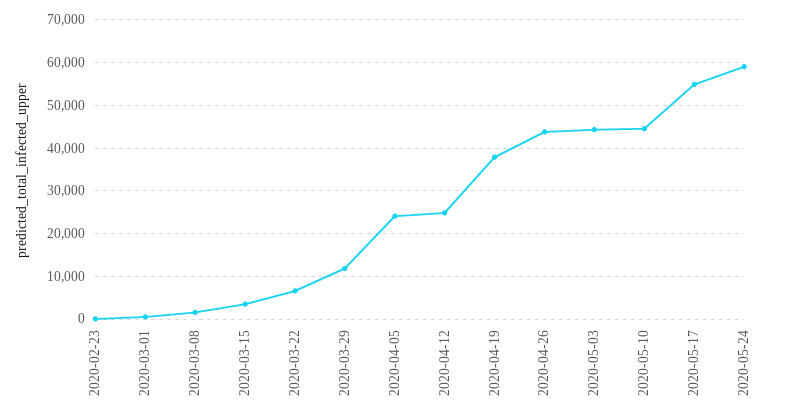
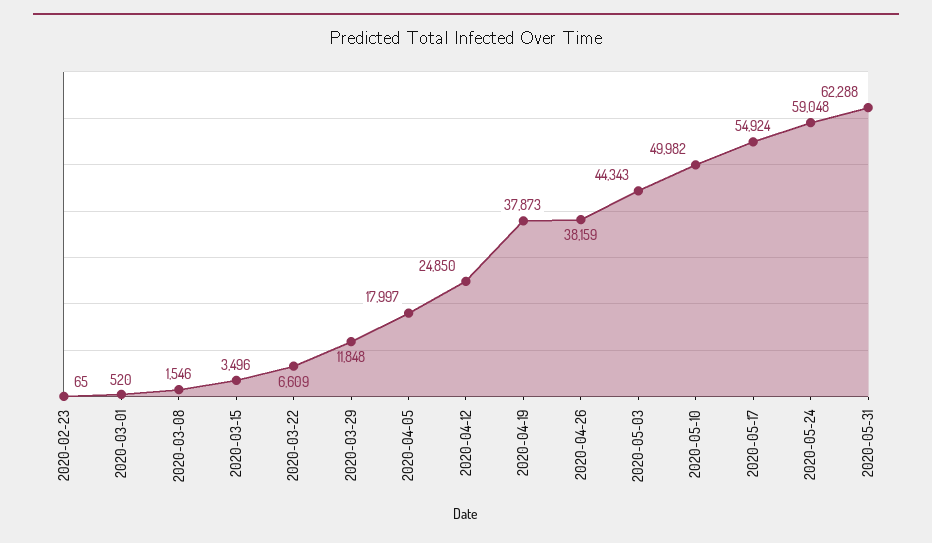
2020-04-05: 24000 -> 17997
2020-04-26: 44000 -> 38159
2020-05-10: 44000 -> 49982
2020-05-31: none -> 62288

